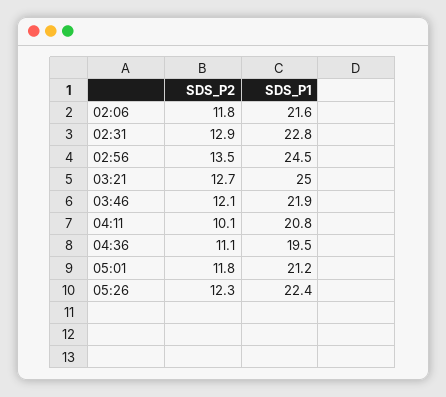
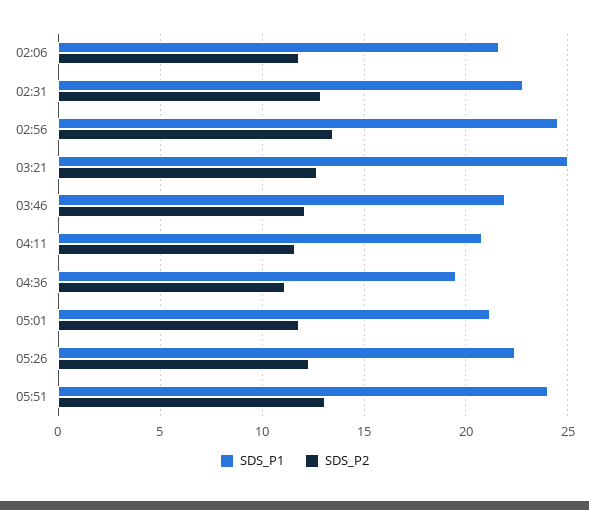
SDS_P2, 04:11: 10.1 -> 11.5
SDS_P1, 05:51: none -> 24
SDS_P2, 05:51: none -> 13

